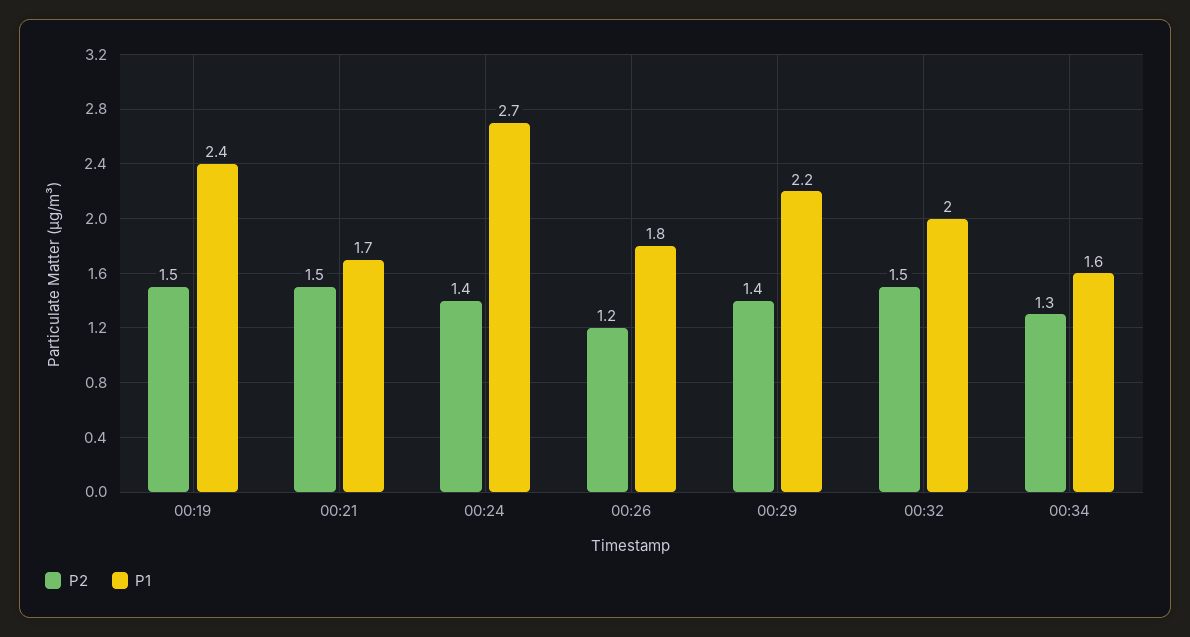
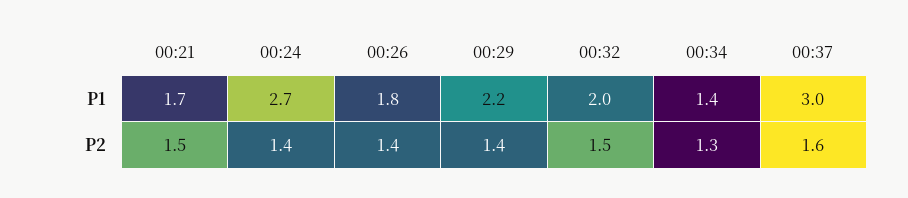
P2, 00:19: 1.5 -> none
P1, 00:19: 2.4 -> none
P2, 00:26: 1.2 -> 1.4
P1, 00:34: 1.6 -> 1.4
P1, 00:37: none -> 3
P2, 00:37: none -> 1.6

